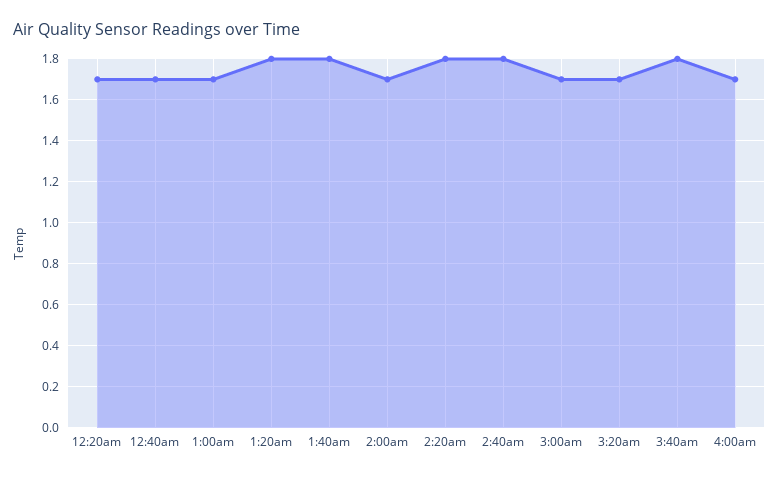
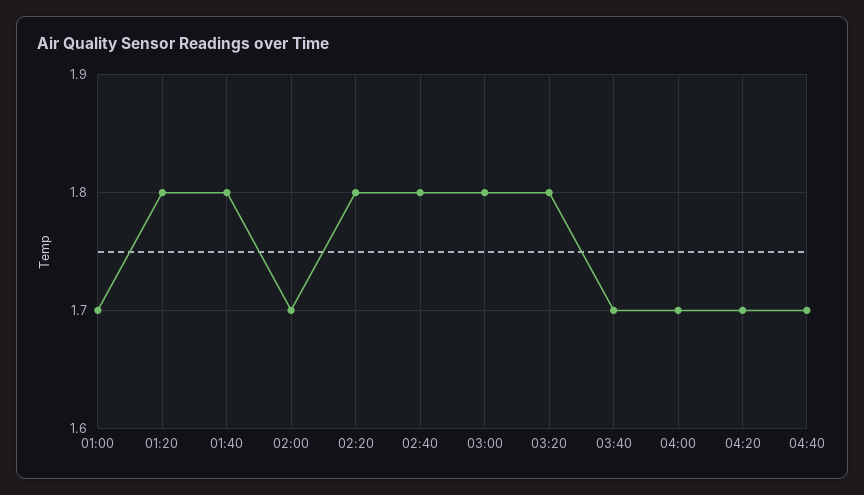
12:20am: 1.7 -> none
12:40am: 1.7 -> none
3:00am: 1.7 -> 1.8
3:20am: 1.7 -> 1.8
3:40am: 1.8 -> 1.7
04:20: none -> 1.7
04:40: none -> 1.7

